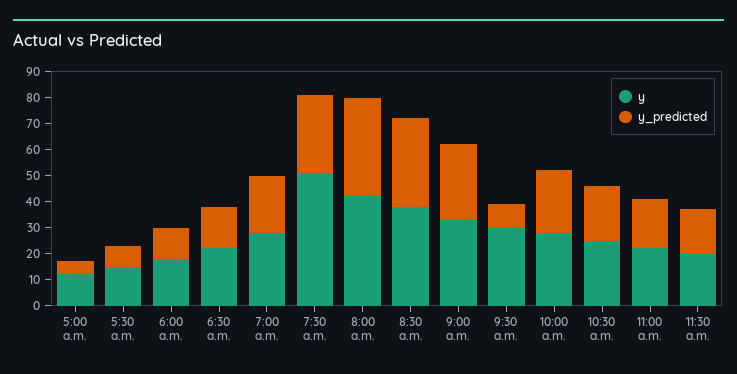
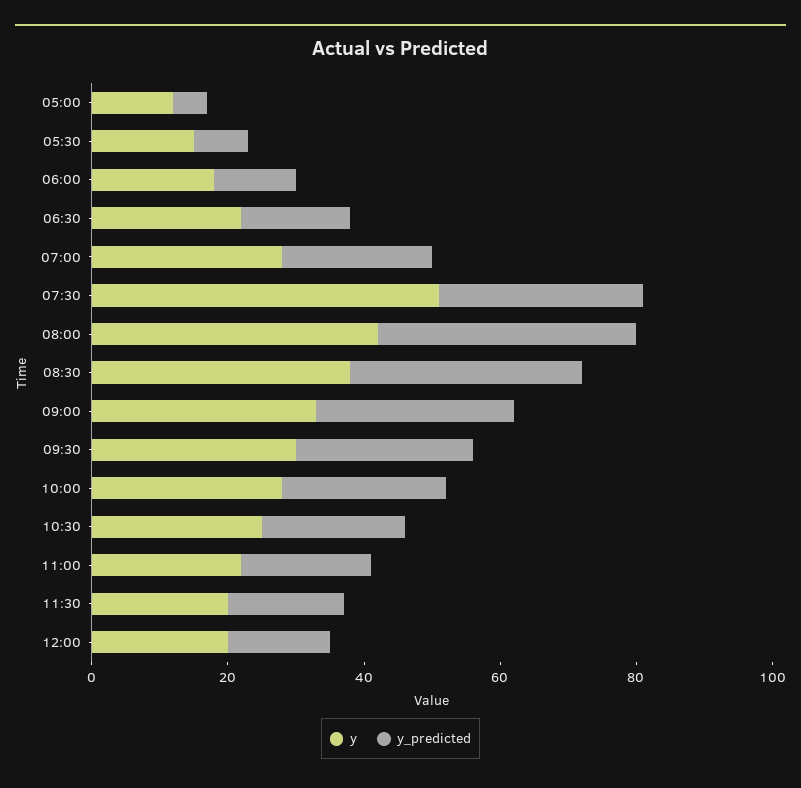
y_predicted, 9:30 a.m.: 10 -> 25
y, 12:00: none -> 20
y_predicted, 12:00: none -> 15

